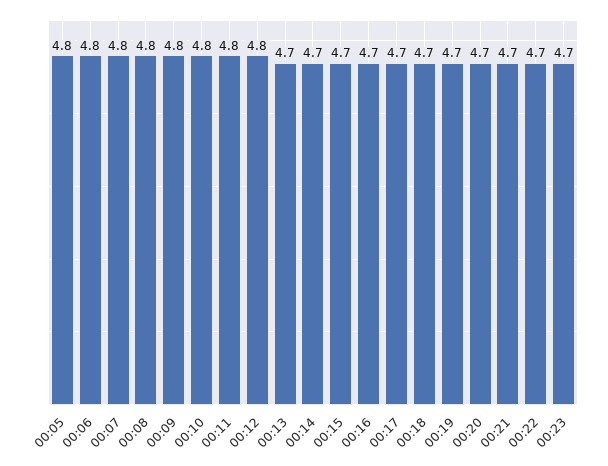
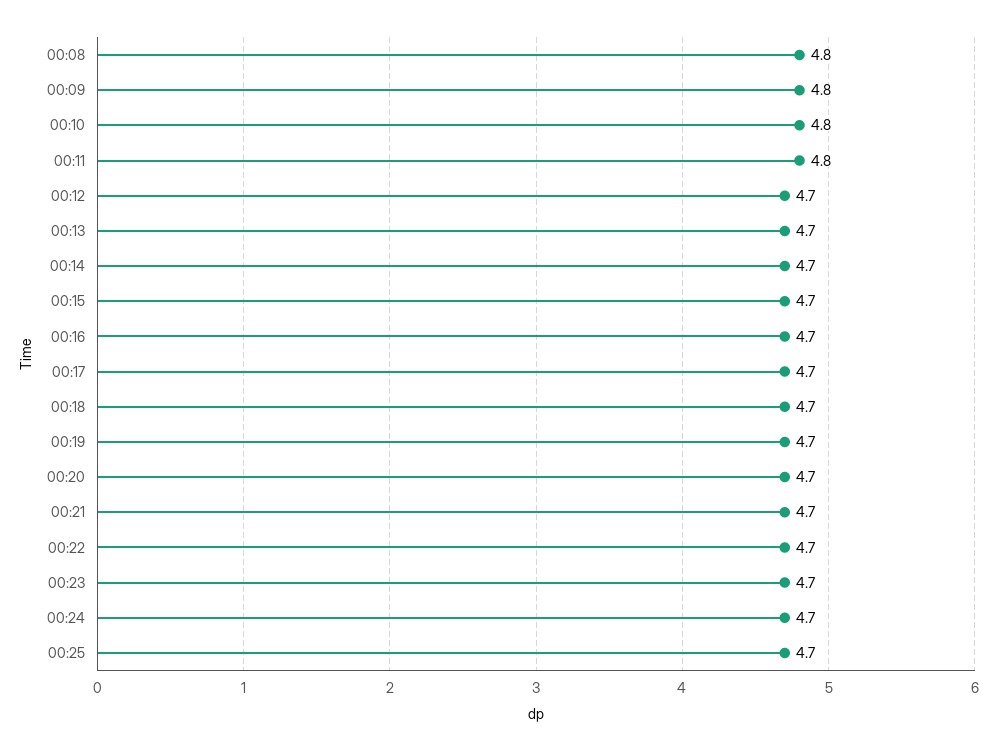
00:05: 4.8 -> none
00:06: 4.8 -> none
00:07: 4.8 -> none
00:12: 4.8 -> 4.7
00:24: none -> 4.7
00:25: none -> 4.7

